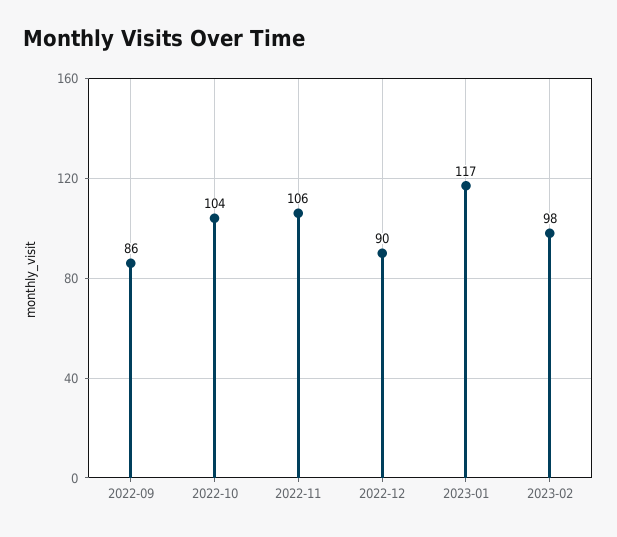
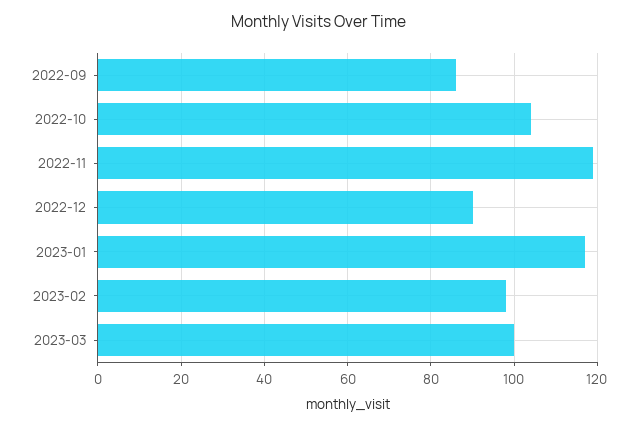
2022-11: 106 -> 120
2023-03: none -> 100

